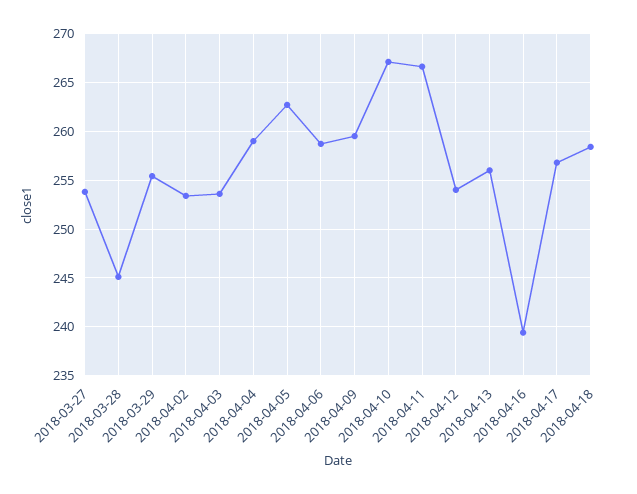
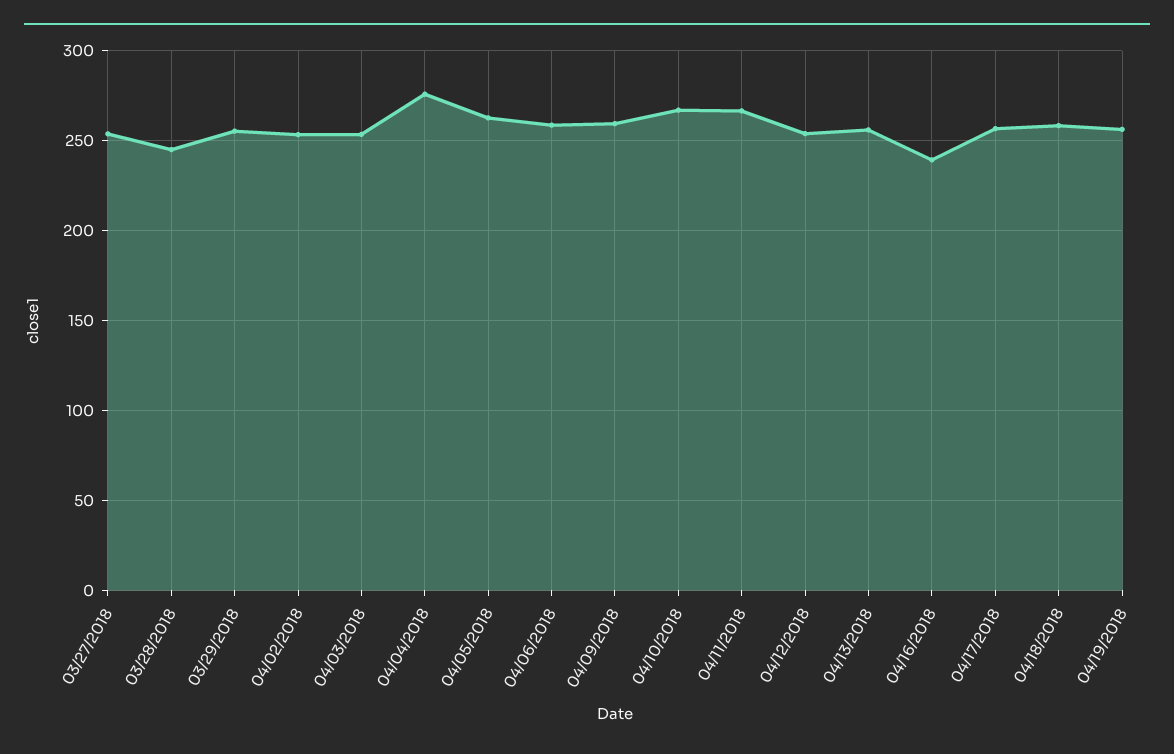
2018-04-04: 259 -> 275
04/19/2018: none -> 255

